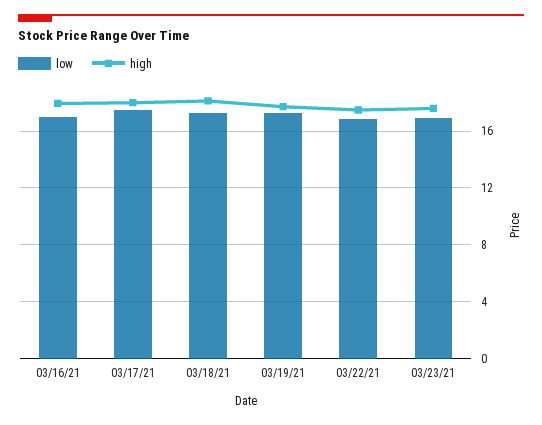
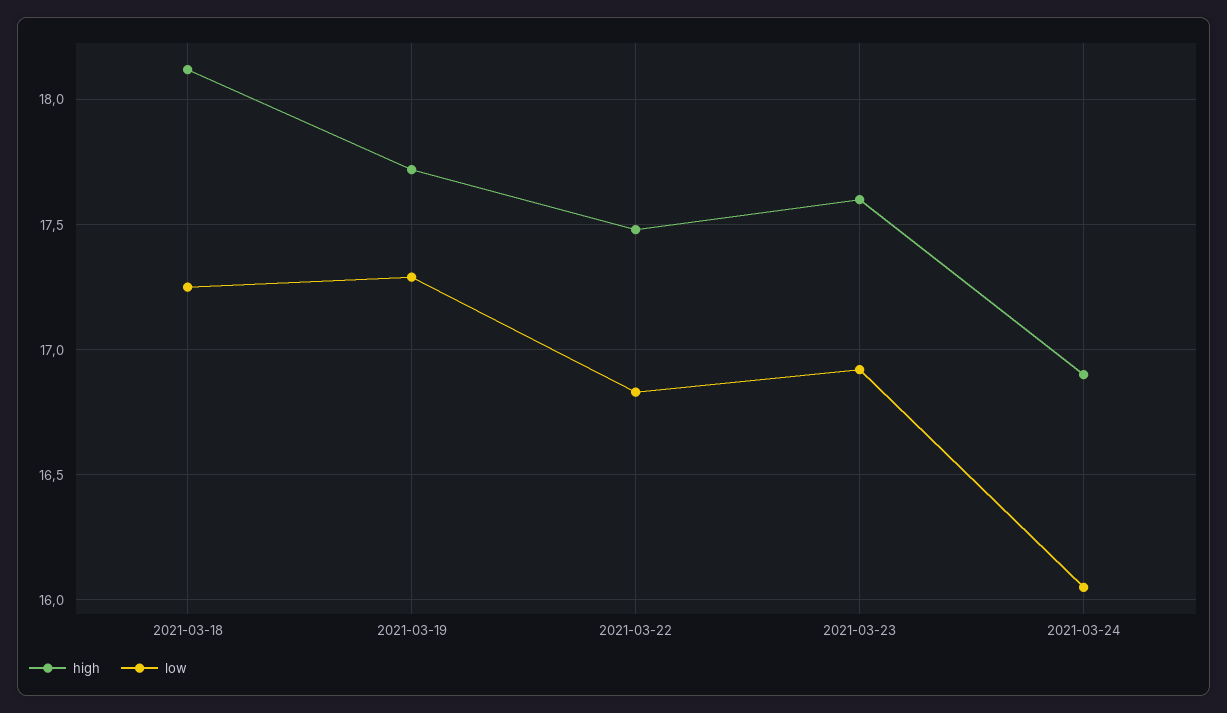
low, 03/16/21: 17 -> none
high, 03/16/21: 18 -> none
low, 03/17/21: 17.5 -> none
high, 03/17/21: 18 -> none
high, 2021-03-24: none -> 16.9
low, 2021-03-24: none -> 16.05

